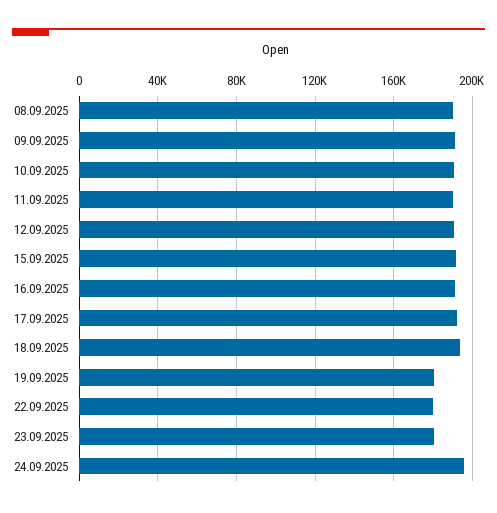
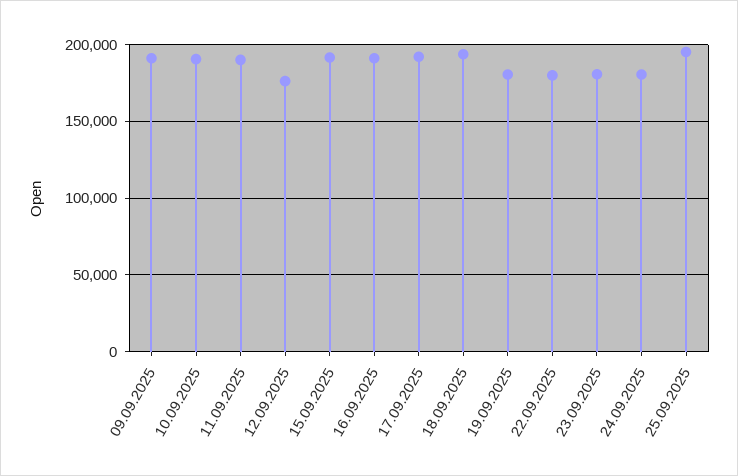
08.09.2025: 190000 -> none
12.09.2025: 190000 -> 175000
24.09.2025: 195000 -> 180000
25.09.2025: none -> 195000

